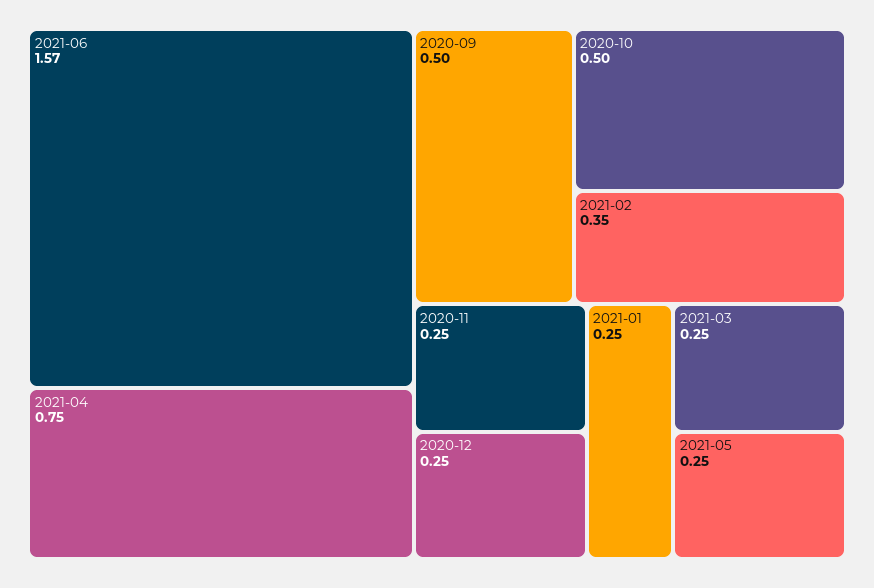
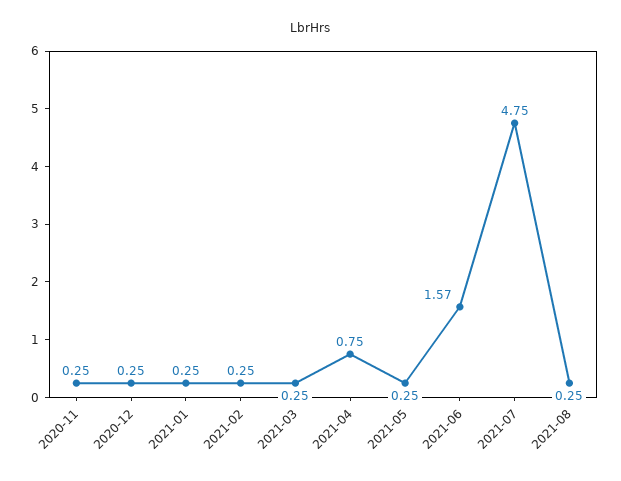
2020-09: 0.5 -> none
2020-10: 0.5 -> none
2021-02: 0.35 -> 0.25
2021-07: none -> 4.75
2021-08: none -> 0.25

